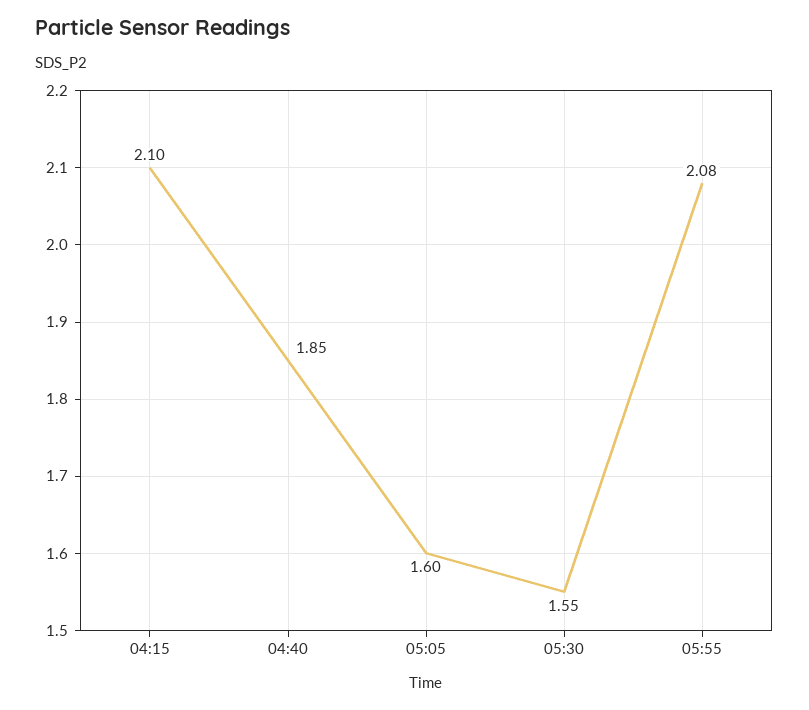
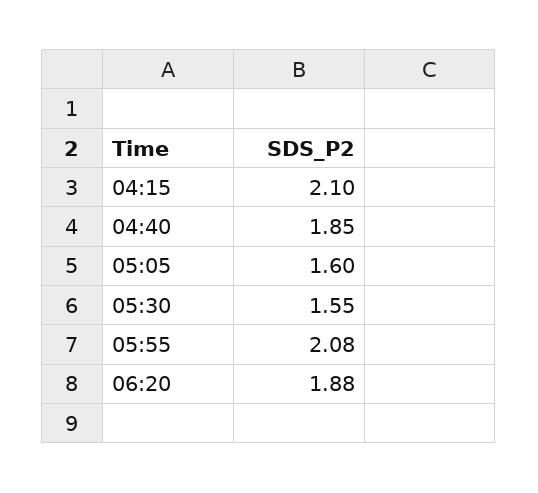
06:20: none -> 1.88

